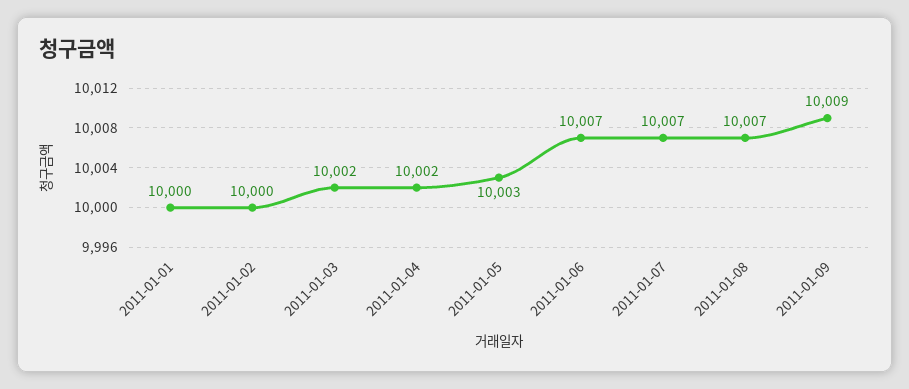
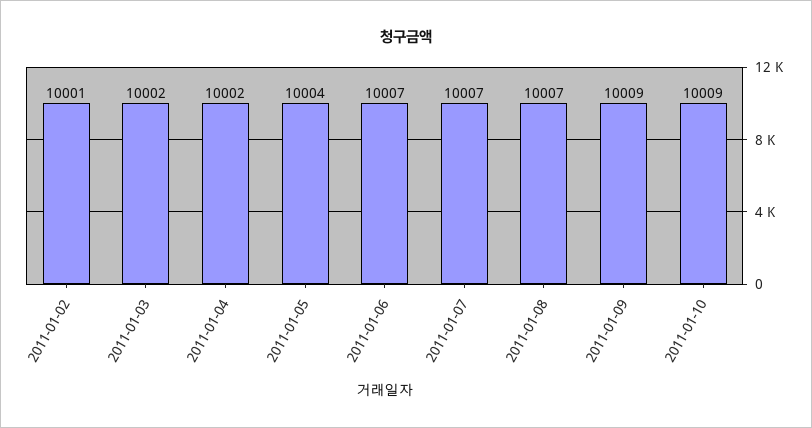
2011-01-01: 10000 -> none
2011-01-02: 10000 -> 10001
2011-01-05: 10003 -> 10004
2011-01-10: none -> 10009

